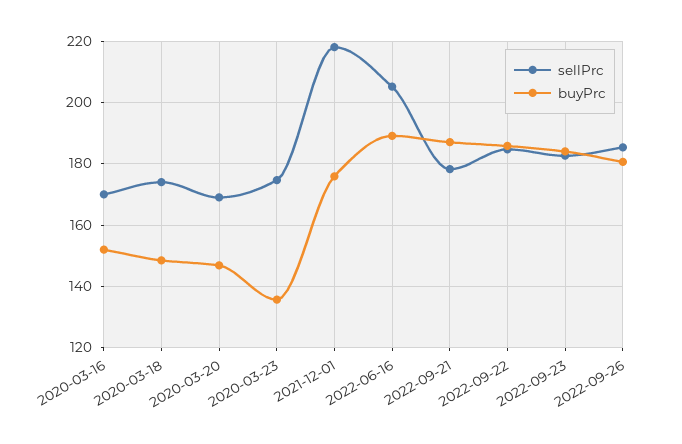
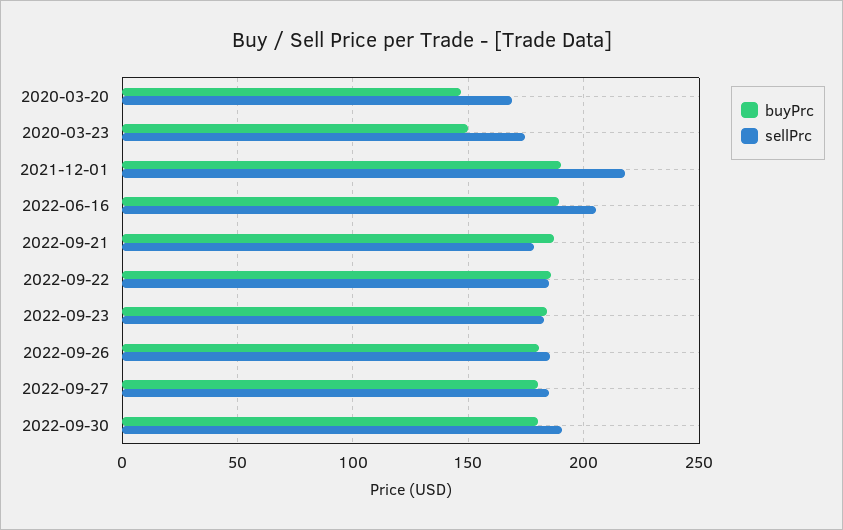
sellPrc, 2020-03-16: 170 -> none
buyPrc, 2020-03-16: 152 -> none
sellPrc, 2020-03-18: 174 -> none
buyPrc, 2020-03-18: 148 -> none
buyPrc, 2020-03-23: 136 -> 150
buyPrc, 2021-12-01: 176 -> 190
buyPrc, 2022-09-27: none -> 180
sellPrc, 2022-09-27: none -> 185
buyPrc, 2022-09-30: none -> 180
sellPrc, 2022-09-30: none -> 190

